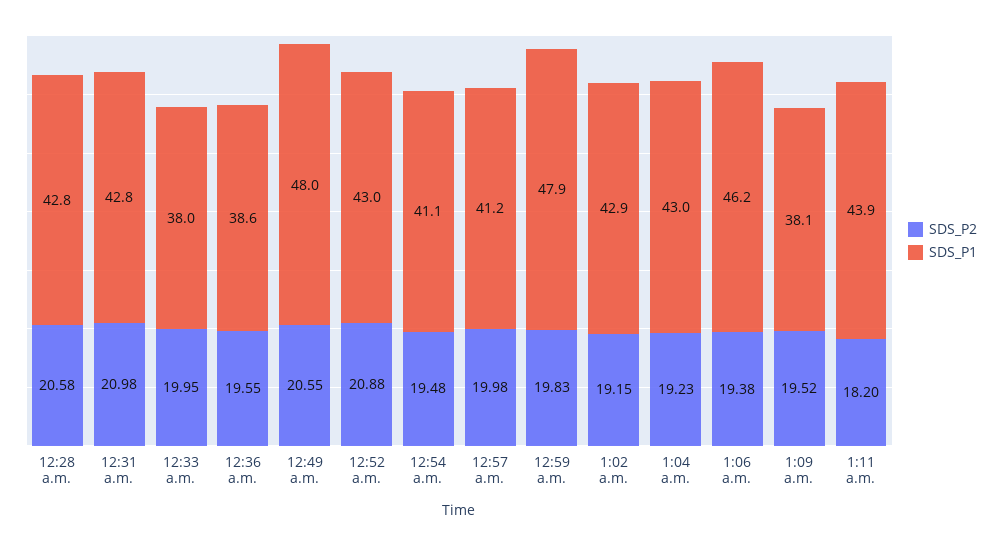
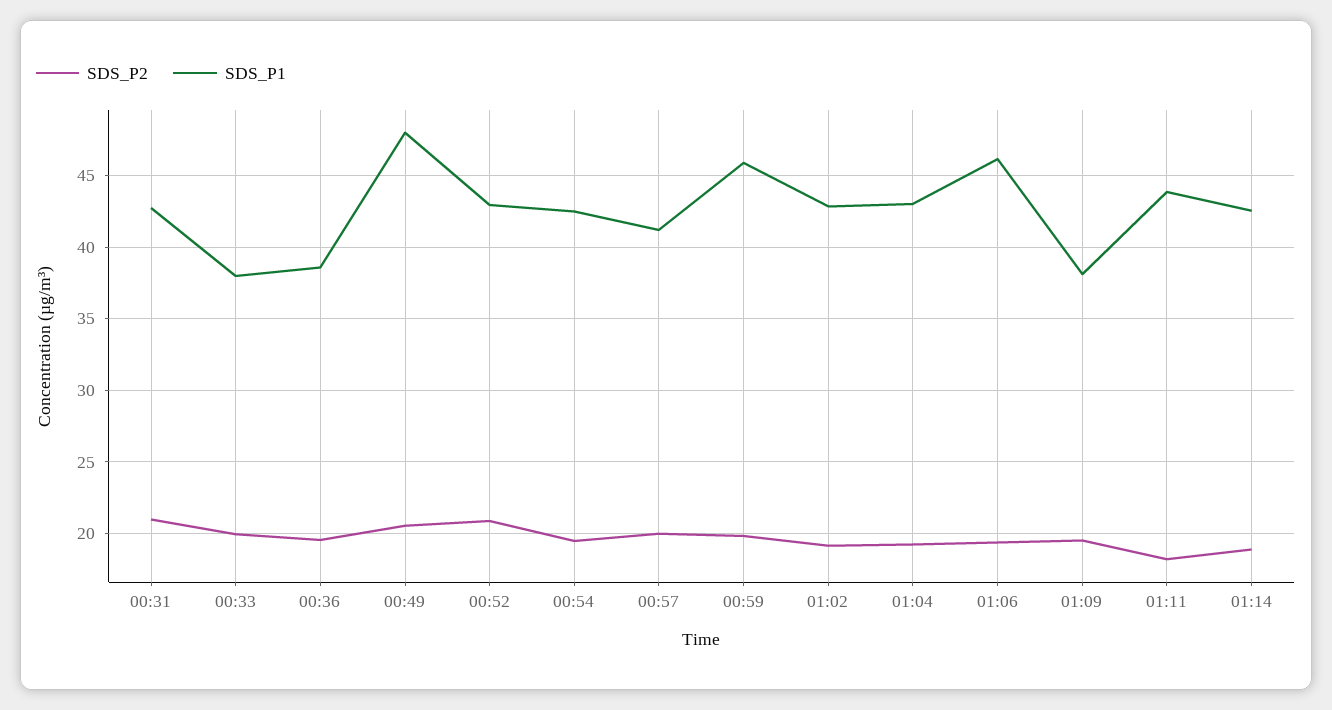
SDS_P2, 12:28 a.m.: 20.58 -> none
SDS_P1, 12:28 a.m.: 42.8 -> none
SDS_P1, 12:54 a.m.: 41.1 -> 42.5
SDS_P1, 12:59 a.m.: 47.9 -> 46
SDS_P2, 01:14: none -> 19
SDS_P1, 01:14: none -> 42.5

